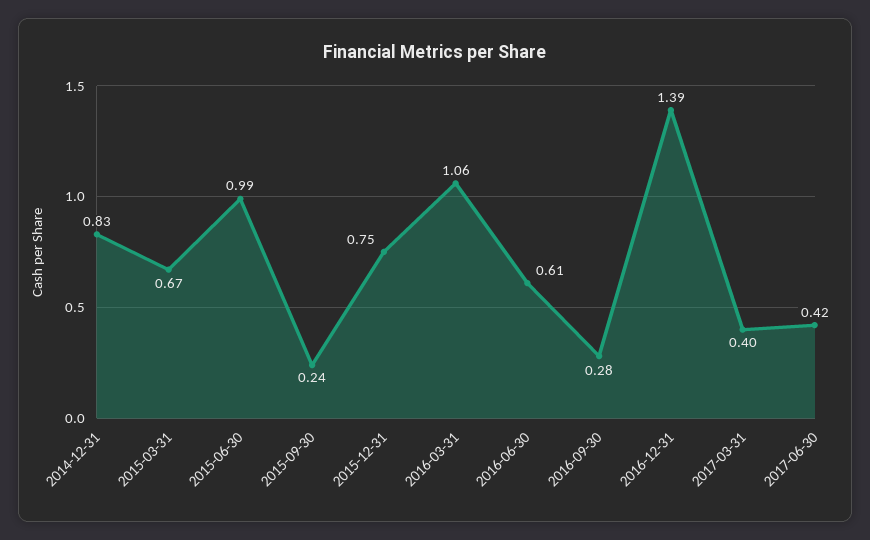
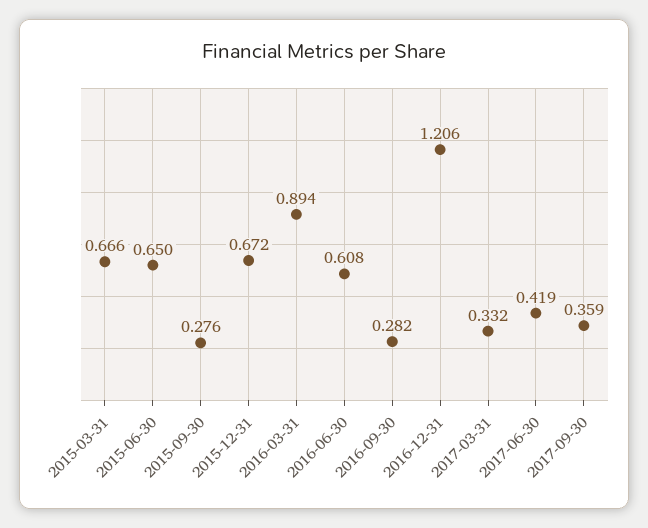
2014-12-31: 0.83 -> none
2015-06-30: 0.99 -> 0.65
2015-09-30: 0.24 -> 0.276
2015-12-31: 0.75 -> 0.672
2016-03-31: 1.06 -> 0.894
2016-12-31: 1.39 -> 1.206
2017-03-31: 0.4 -> 0.332
2017-09-30: none -> 0.359

